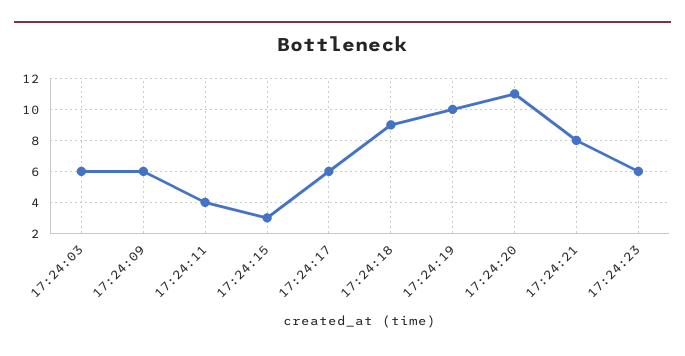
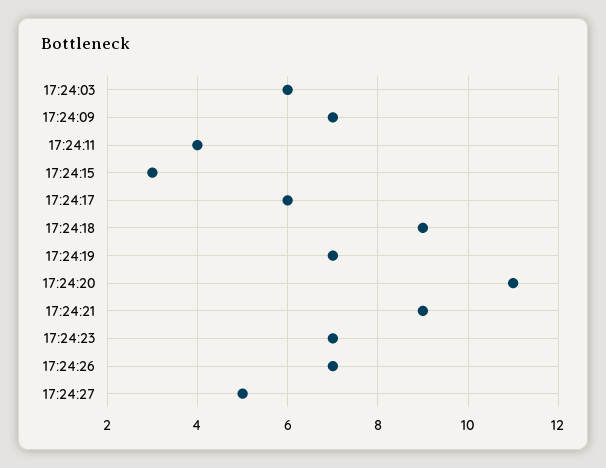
17:24:09: 6 -> 7
17:24:19: 10 -> 7
17:24:21: 8 -> 9
17:24:23: 6 -> 7
17:24:26: none -> 7
17:24:27: none -> 5

